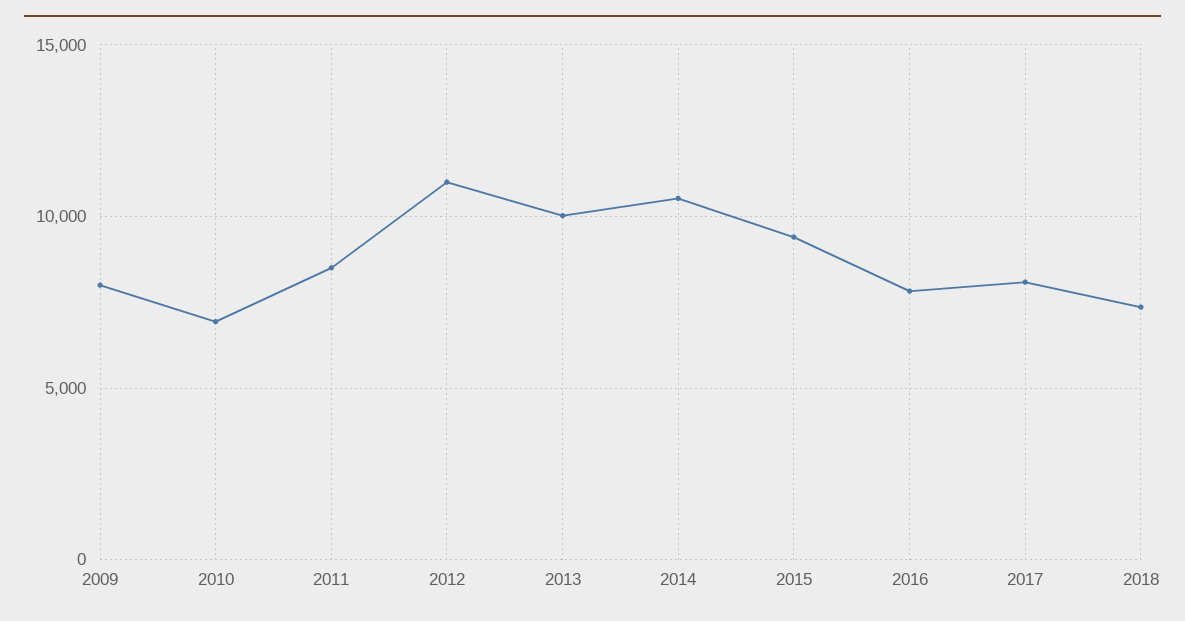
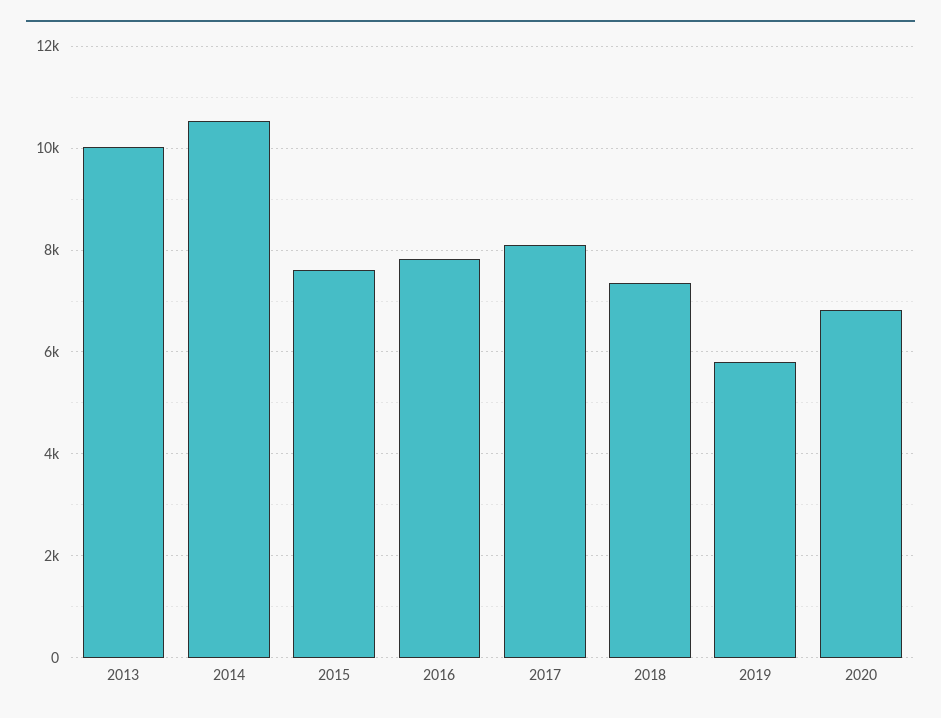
2009: 8000 -> none
2010: 7000 -> none
2011: 8500 -> none
2012: 11000 -> none
2015: 9500 -> 7600
2019: none -> 5800
2020: none -> 6800

